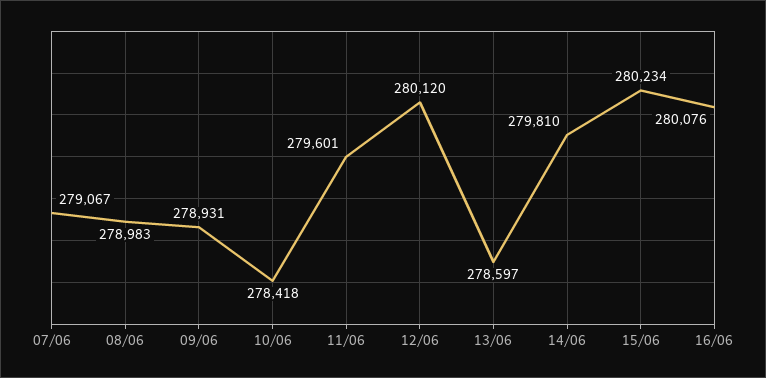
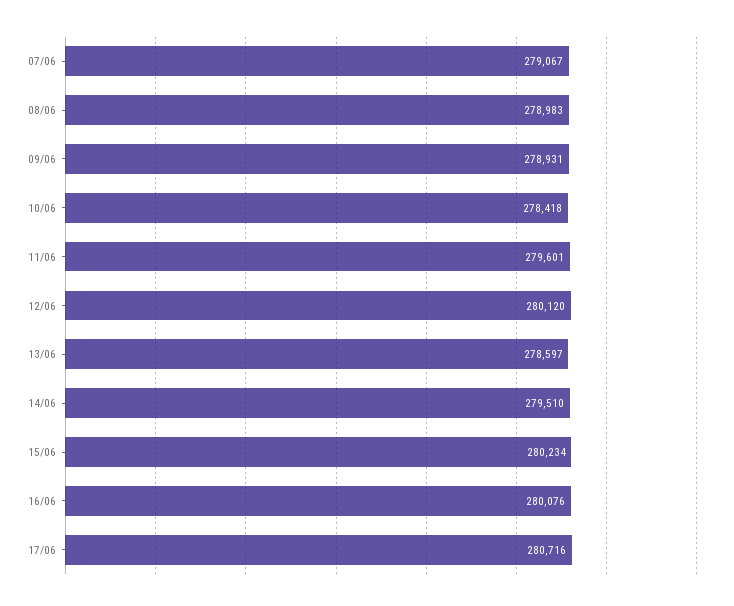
14/06: 279810 -> 279510
17/06: none -> 280716

